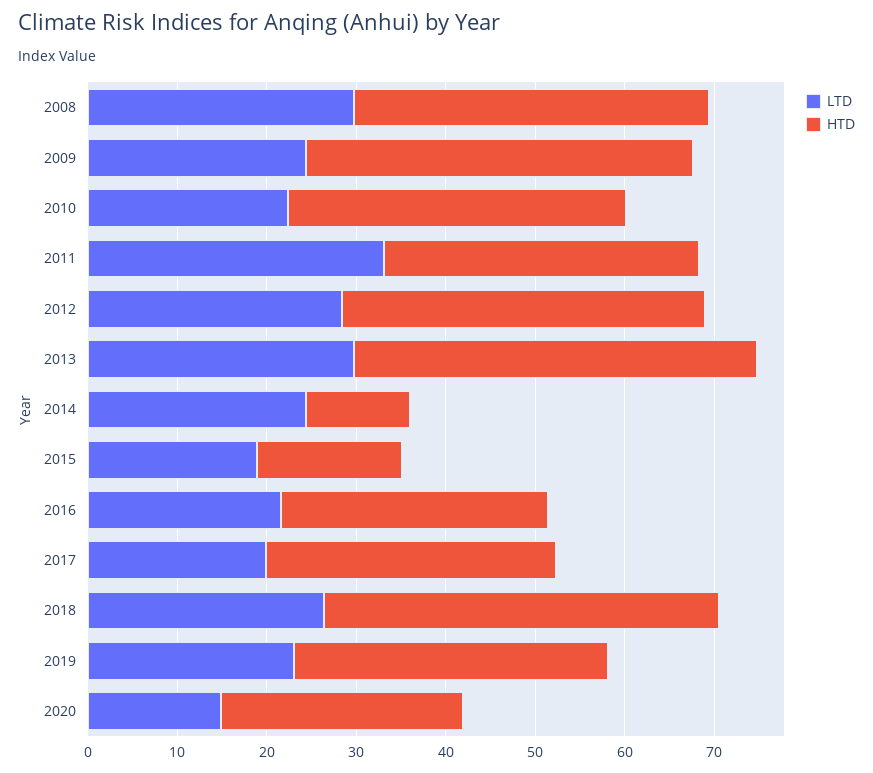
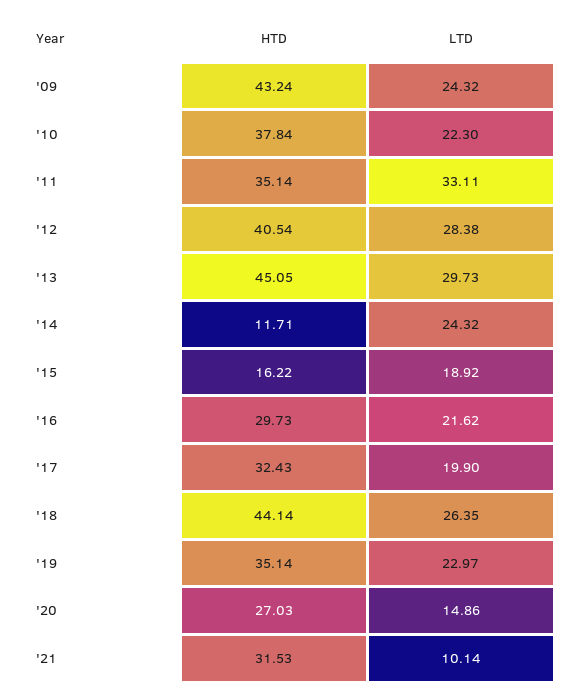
LTD, 2008: 30 -> none
HTD, 2008: 40 -> none
HTD, '21: none -> 31.53
LTD, '21: none -> 10.14

